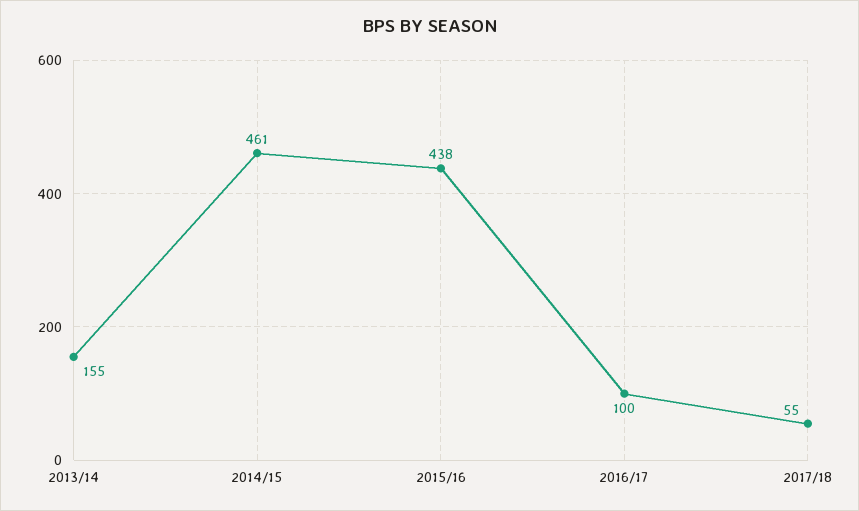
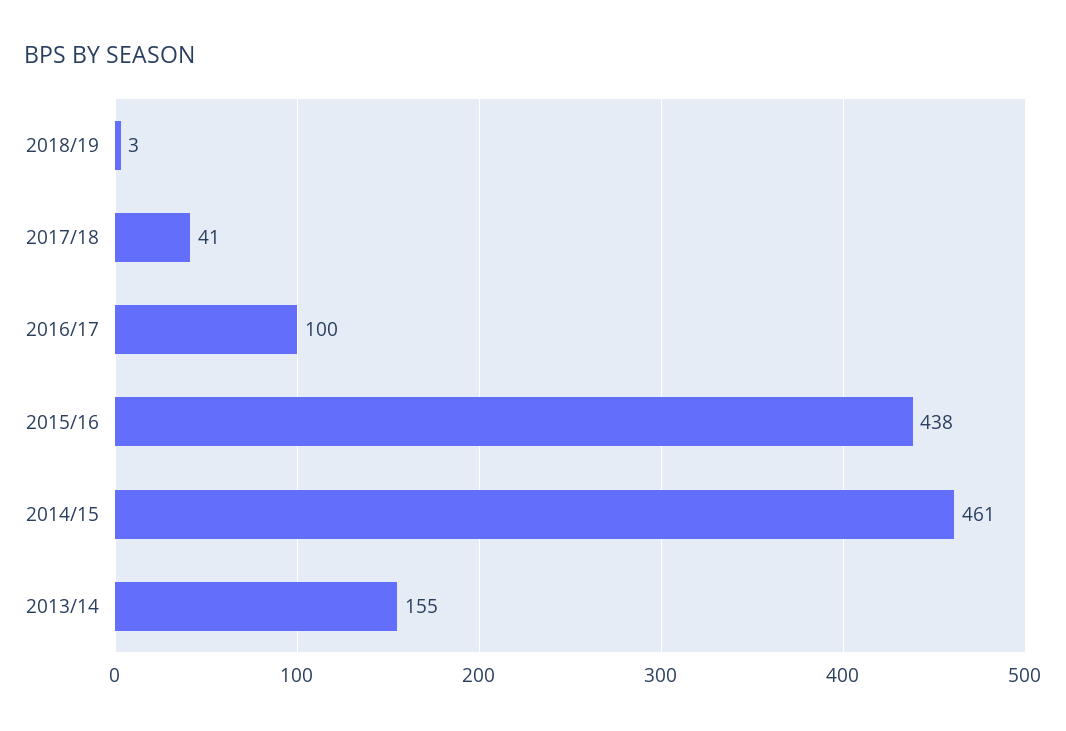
2017/18: 55 -> 41
2018/19: none -> 3

